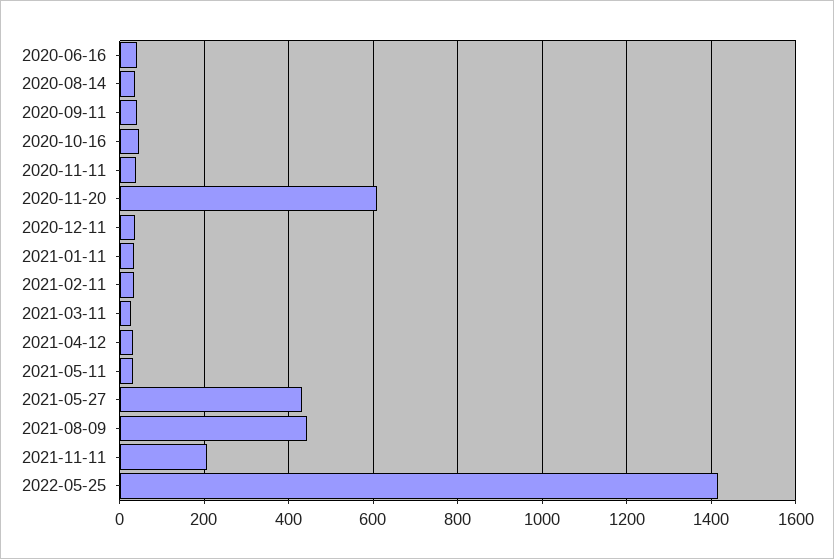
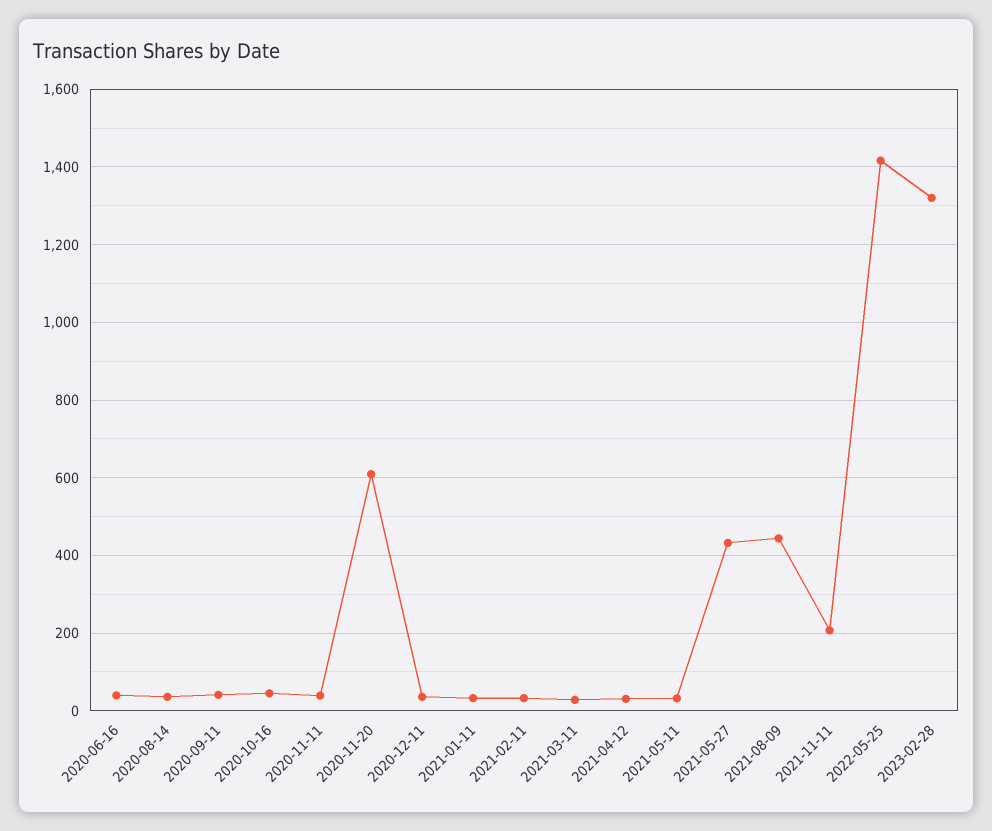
2023-02-28: none -> 1320

